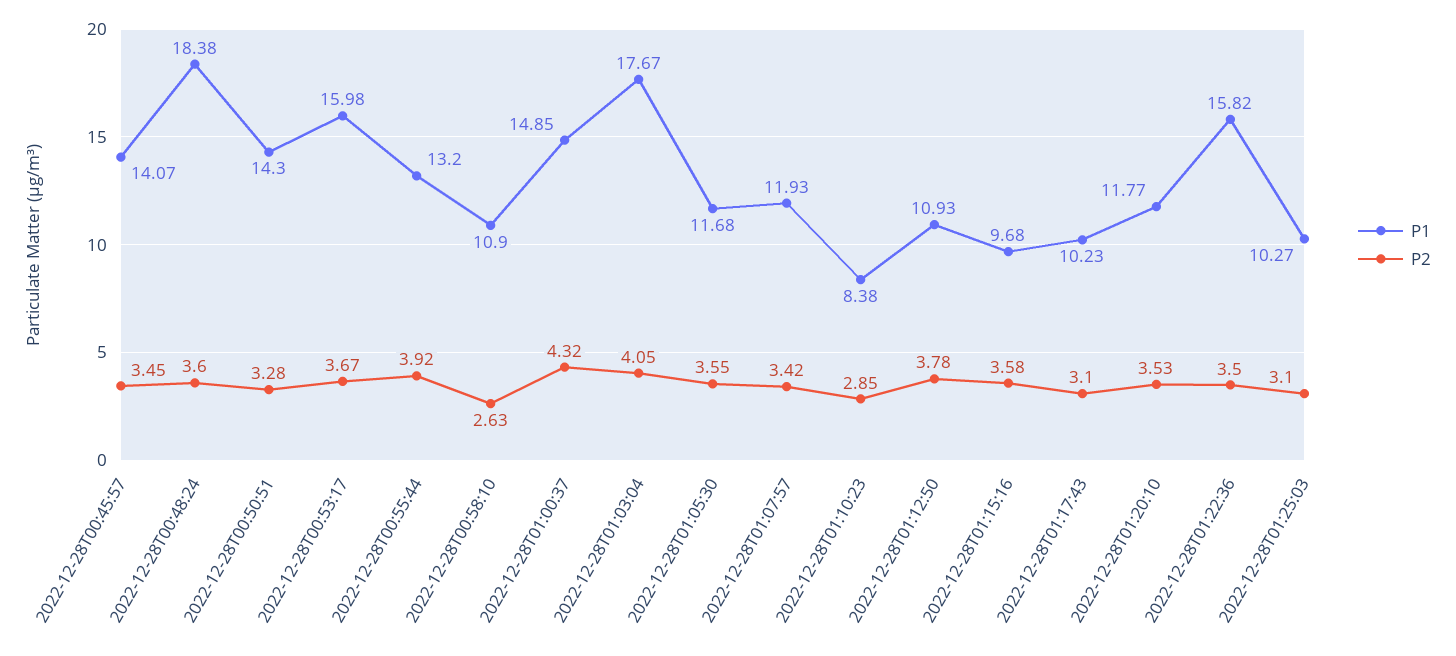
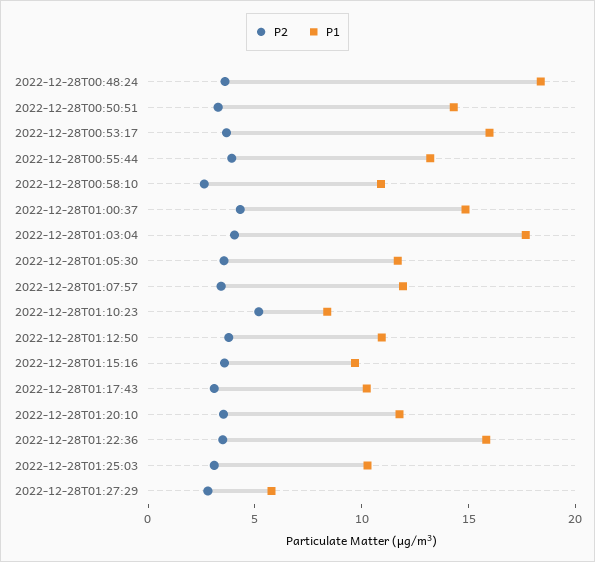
P1, 2022-12-28T00:45:57: 14.07 -> none
P2, 2022-12-28T00:45:57: 3.45 -> none
P2, 2022-12-28T01:10:23: 2.85 -> 5
P2, 2022-12-28T01:27:29: none -> 3
P1, 2022-12-28T01:27:29: none -> 6

